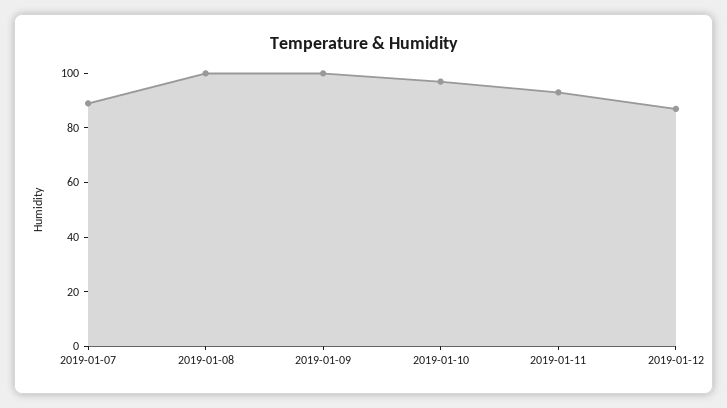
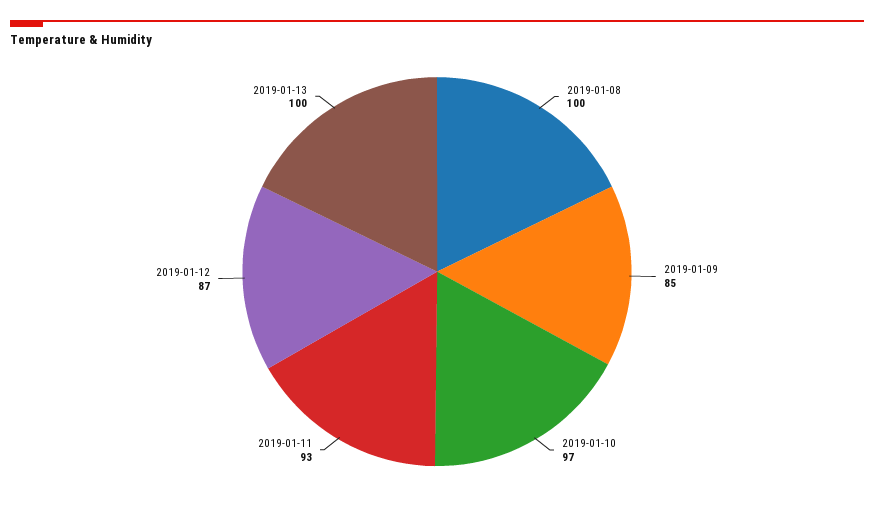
2019-01-07: 90 -> none
2019-01-09: 100 -> 85
2019-01-13: none -> 100

